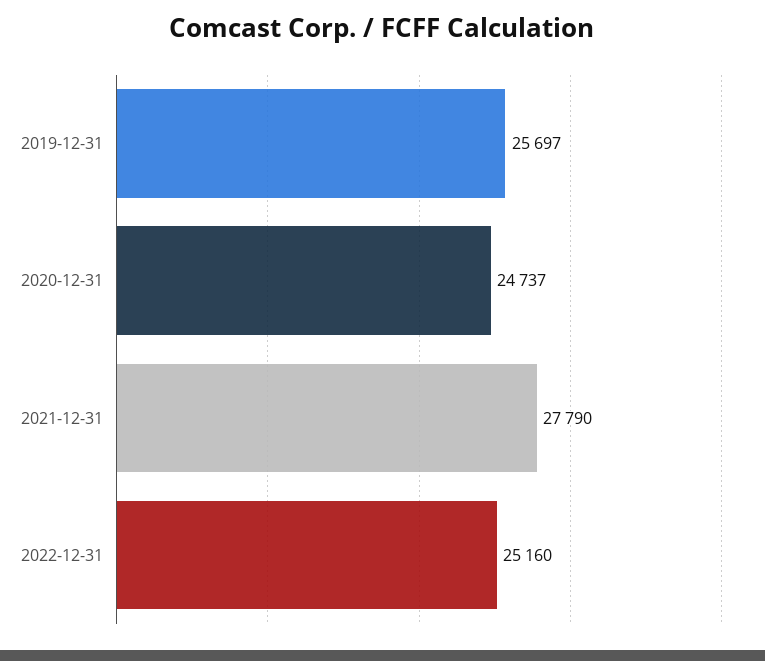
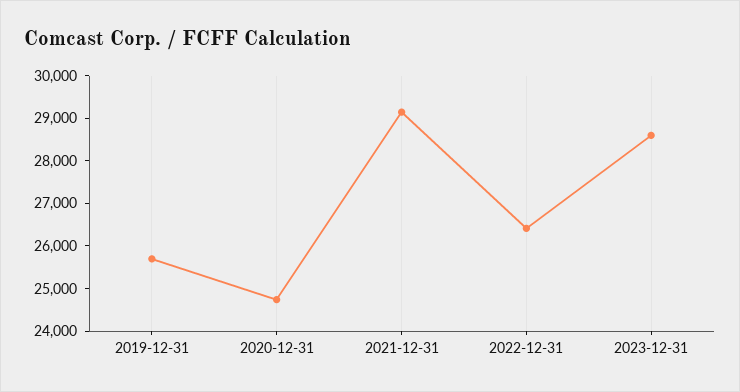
2021-12-31: 27790 -> 29200
2022-12-31: 25160 -> 26400
2023-12-31: none -> 28600

